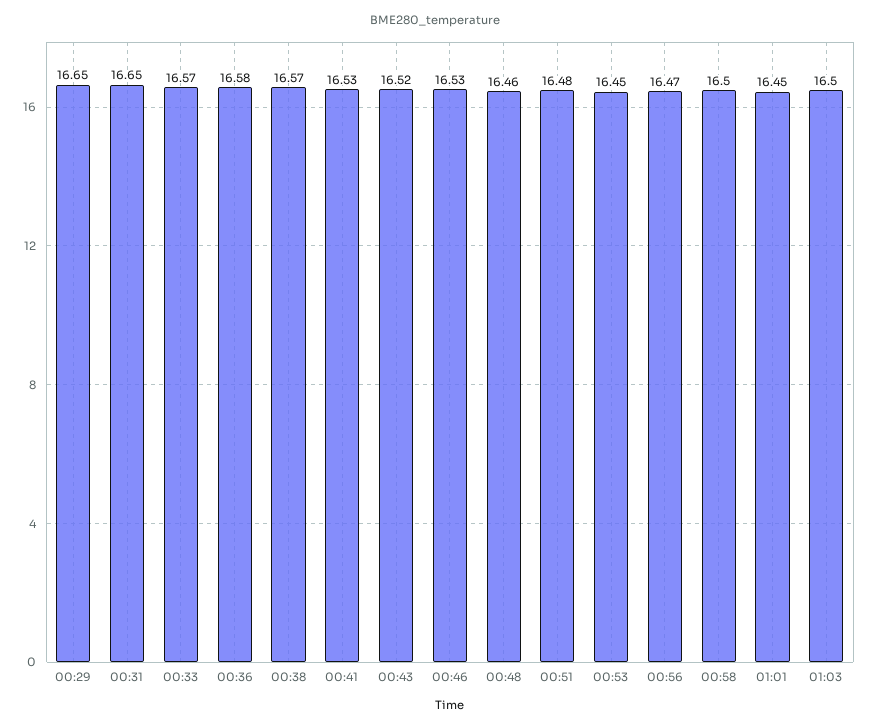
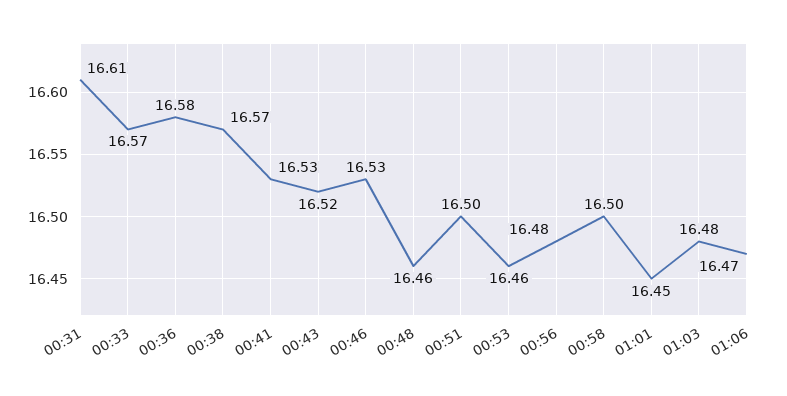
00:29: 16.65 -> none
00:31: 16.65 -> 16.61
00:51: 16.48 -> 16.5
00:53: 16.45 -> 16.46
00:56: 16.47 -> 16.48
01:03: 16.5 -> 16.48
01:06: none -> 16.47

